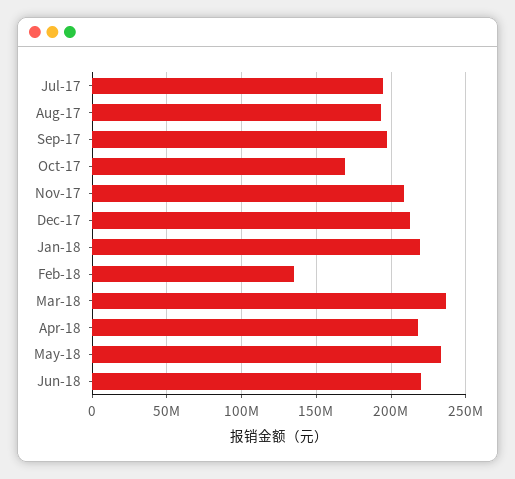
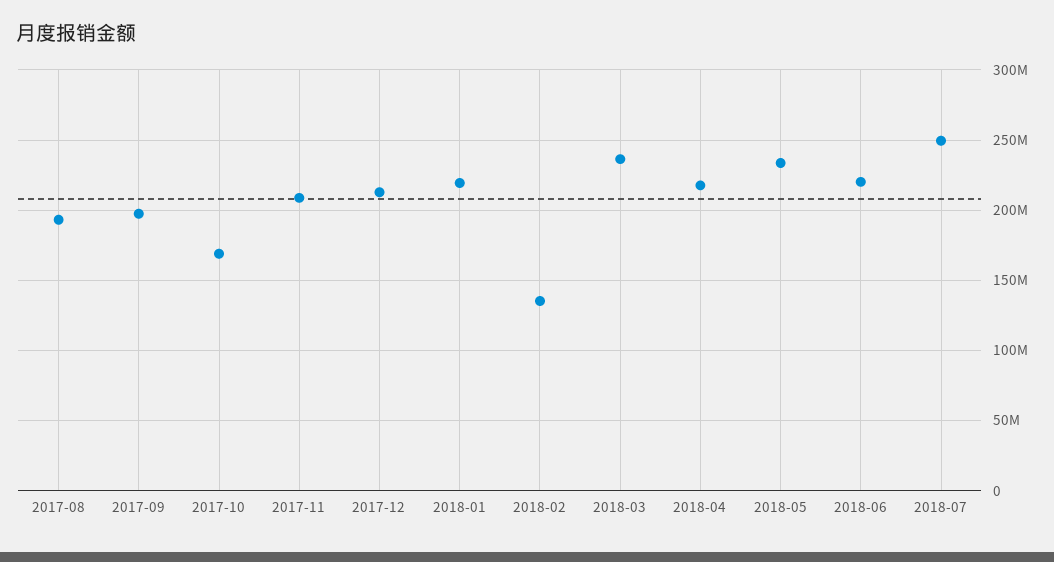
Jul-17: 195000000 -> none
2018-07: none -> 250000000

